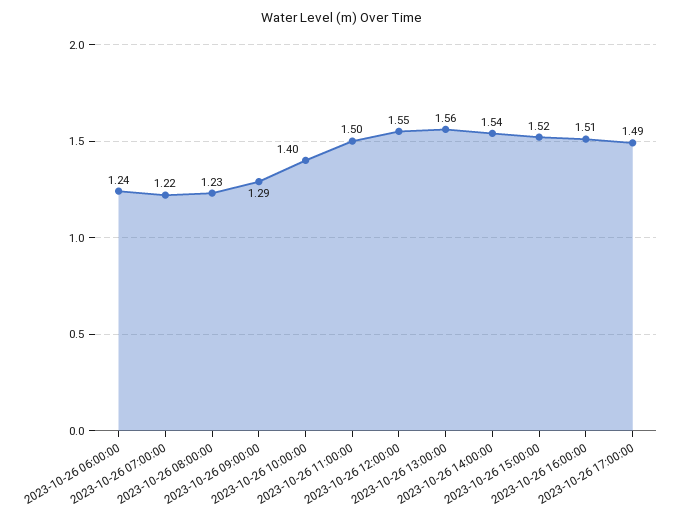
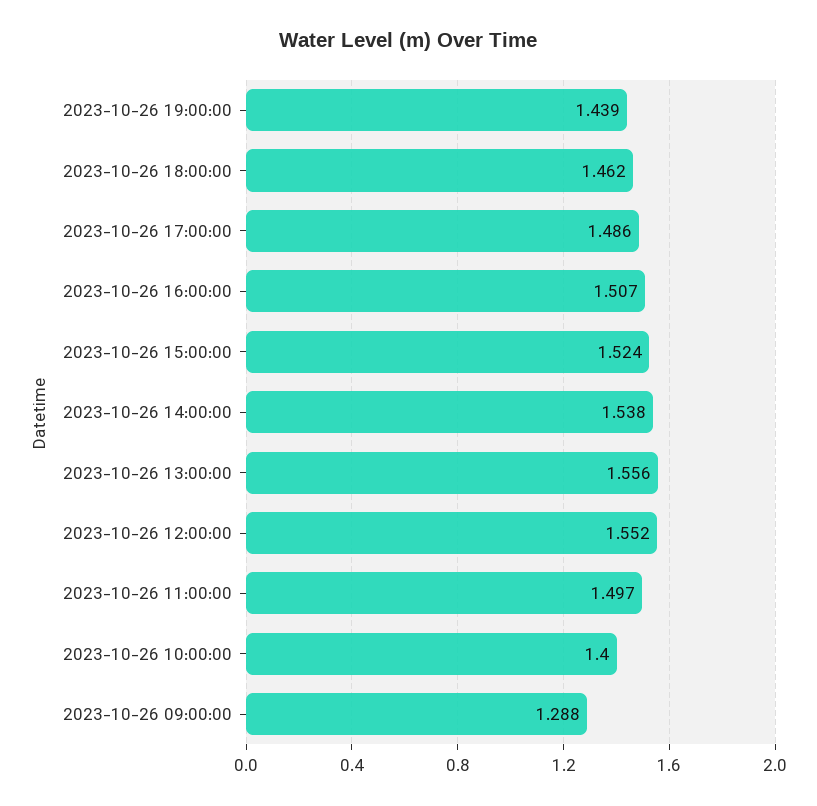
2023-10-26 06:00:00: 1.24 -> none
2023-10-26 07:00:00: 1.22 -> none
2023-10-26 08:00:00: 1.23 -> none
2023-10-26 19:00:00: none -> 1.439
2023-10-26 18:00:00: none -> 1.462

